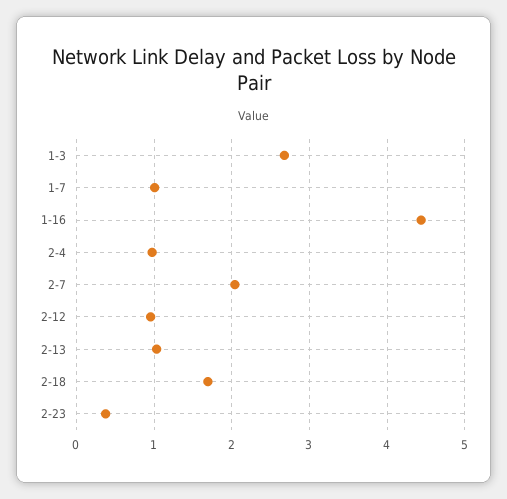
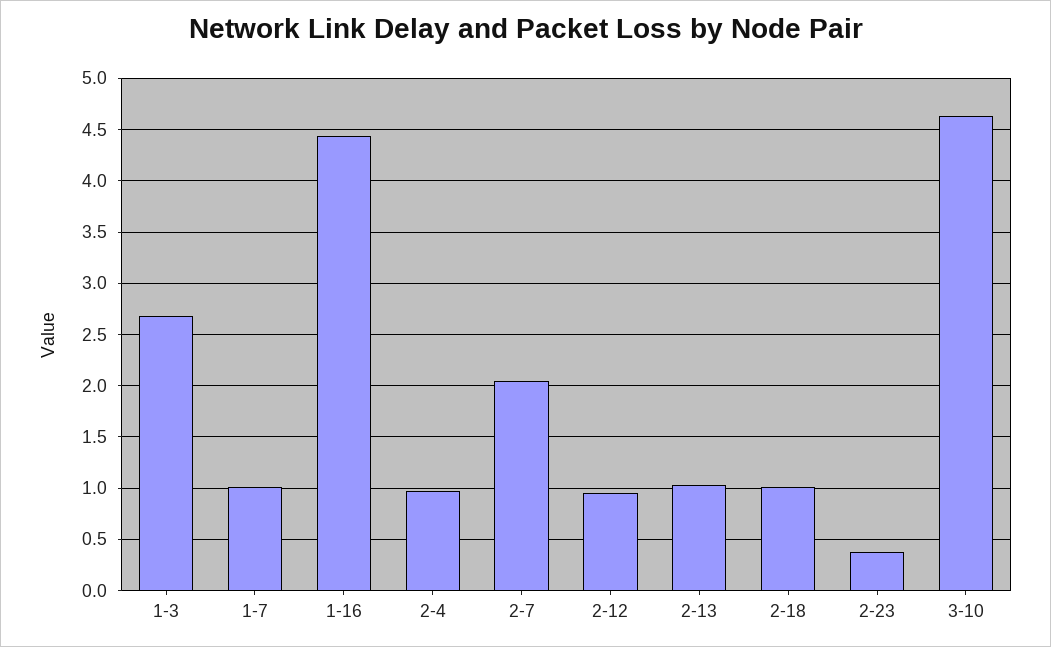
2-18: 1.7 -> 1
3-10: none -> 4.6

